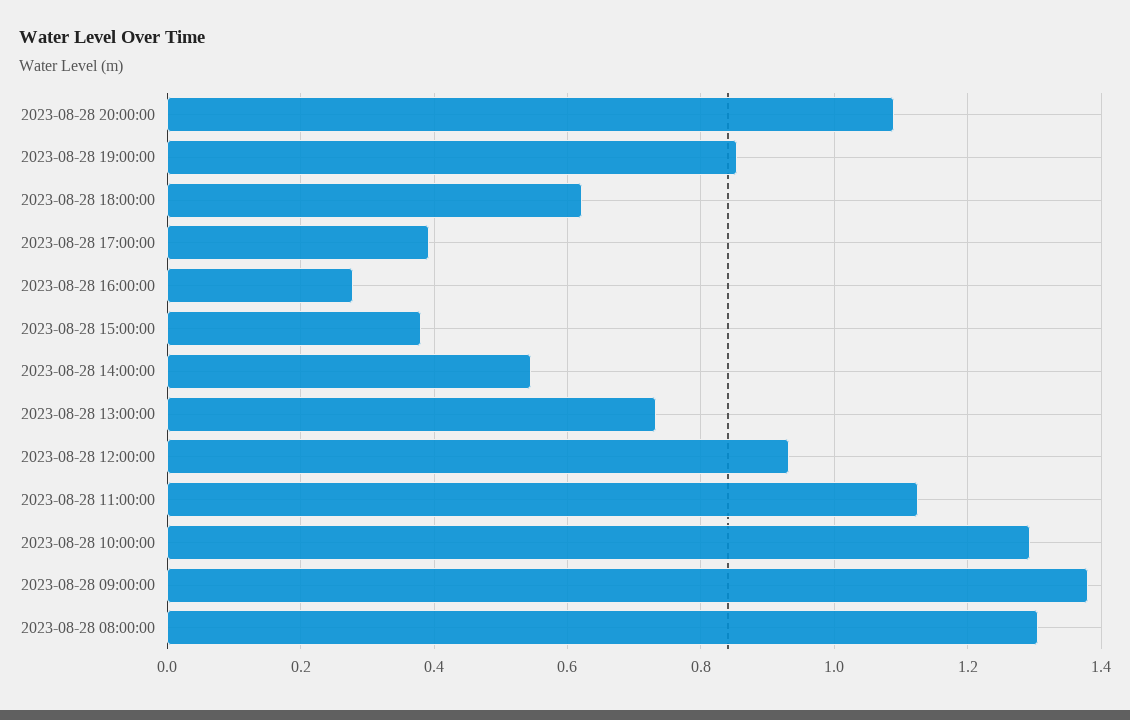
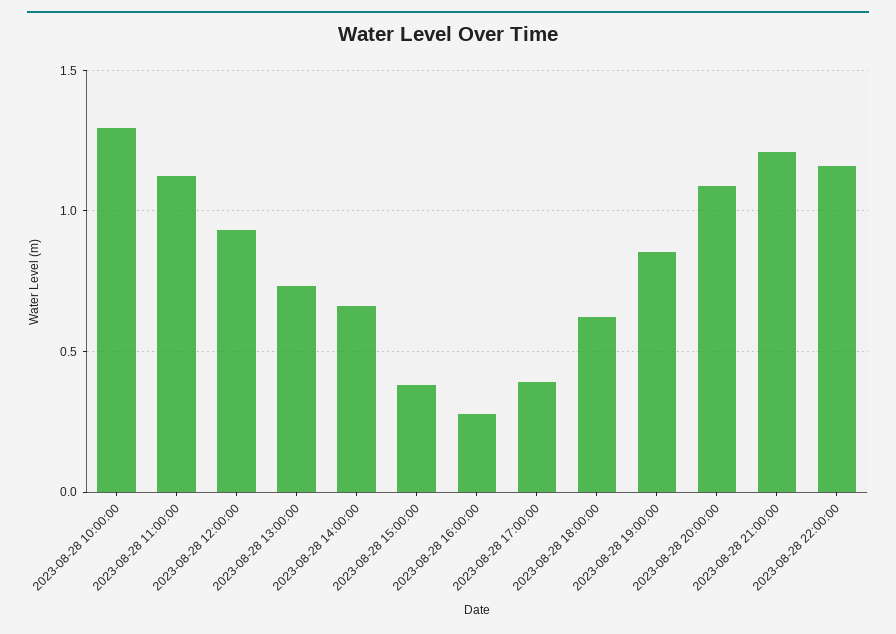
2023-08-28 14:00:00: 0.54 -> 0.65
2023-08-28 09:00:00: 1.38 -> none
2023-08-28 08:00:00: 1.3 -> none
2023-08-28 21:00:00: none -> 1.2
2023-08-28 22:00:00: none -> 1.15

